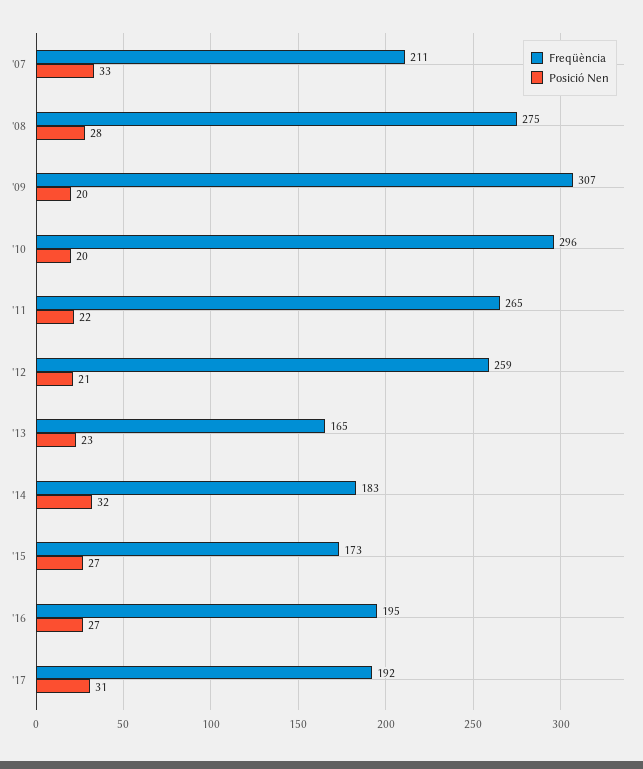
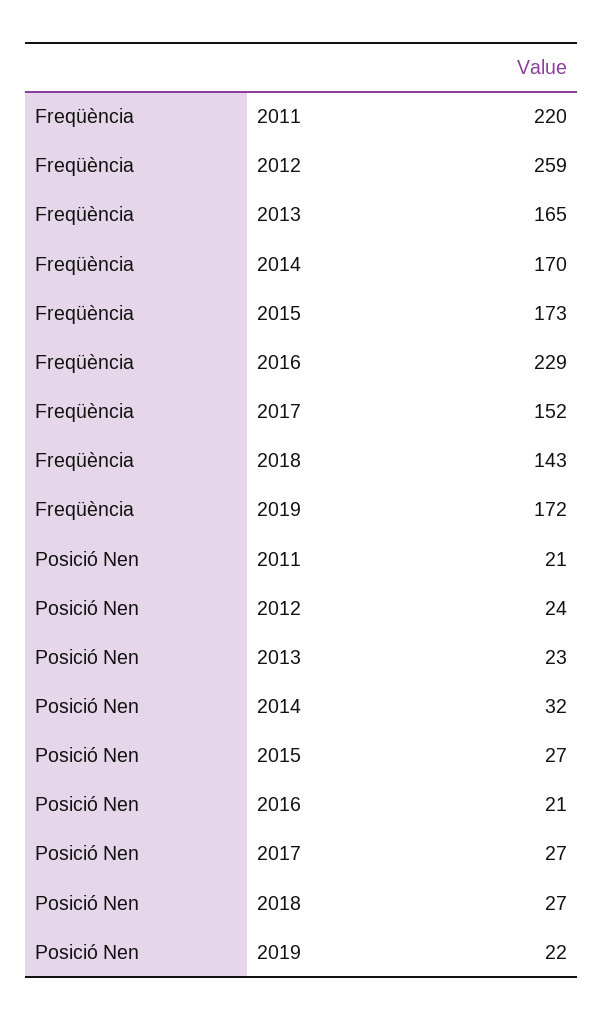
Freqüència, '07: 211 -> none
Posició Nen, '07: 33 -> none
Freqüència, '08: 275 -> none
Posició Nen, '08: 28 -> none
Freqüència, '09: 307 -> none
Posició Nen, '09: 20 -> none
Freqüència, '10: 296 -> none
Posició Nen, '10: 20 -> none
Freqüència, '11: 265 -> 220
Posició Nen, '11: 22 -> 21
Posició Nen, '12: 21 -> 24
Freqüència, '14: 183 -> 170
Freqüència, '16: 195 -> 229
Posició Nen, '16: 27 -> 21
Freqüència, '17: 192 -> 152
Posició Nen, '17: 31 -> 27
Freqüència, 2018: none -> 143
Freqüència, 2019: none -> 172
Posició Nen, 2018: none -> 27
Posició Nen, 2019: none -> 22

